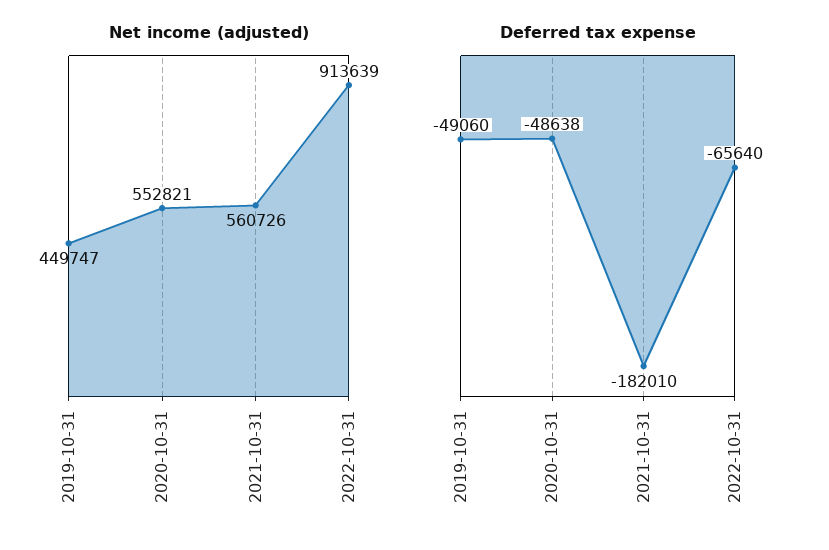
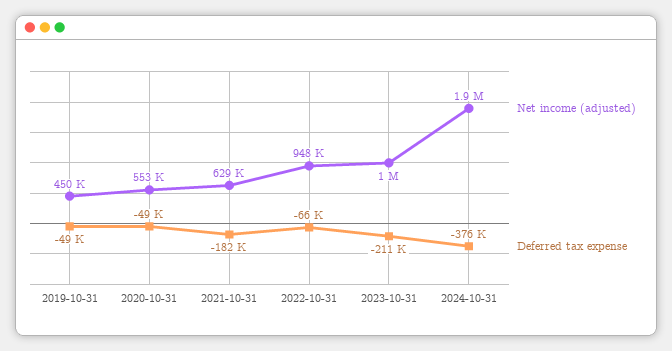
Net income (adjusted), 2021-10-31: 560726 -> 629000
Net income (adjusted), 2022-10-31: 913639 -> 948000
Net income (adjusted), 2023-10-31: none -> 1000000
Deferred tax expense, 2023-10-31: none -> -211000
Net income (adjusted), 2024-10-31: none -> 1900000
Deferred tax expense, 2024-10-31: none -> -376000

